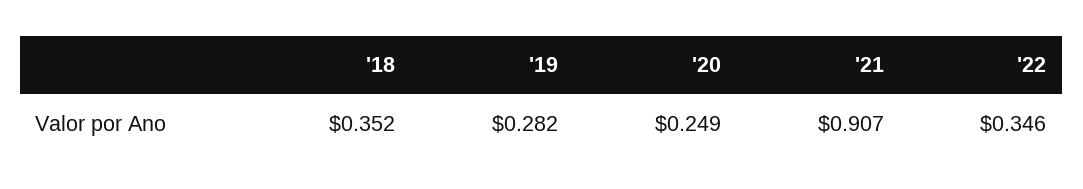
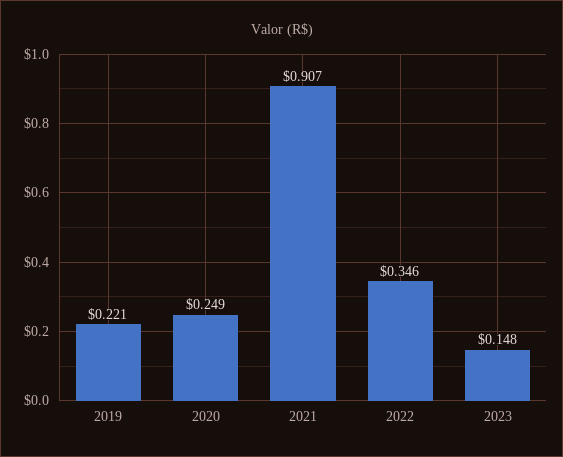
'18: 0.352 -> none
'19: 0.282 -> 0.221
2023: none -> 0.148

